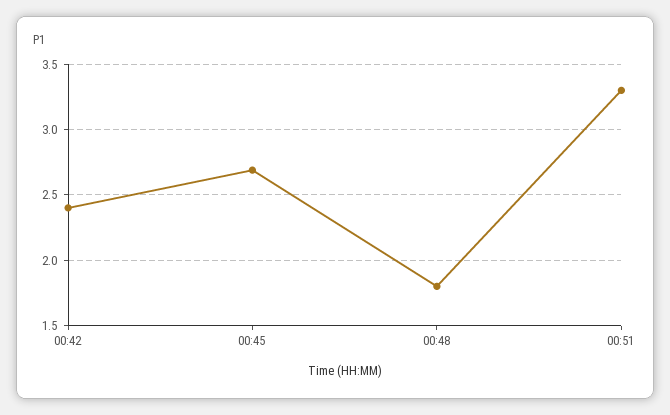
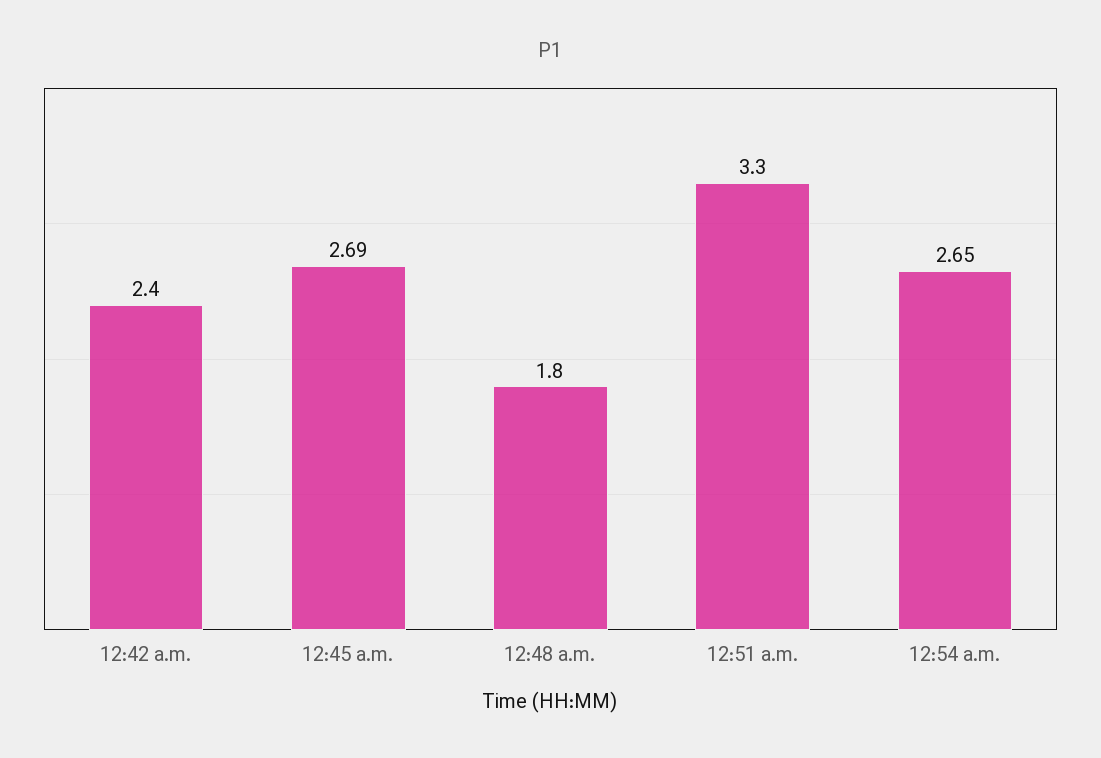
12:54 a.m.: none -> 2.65

